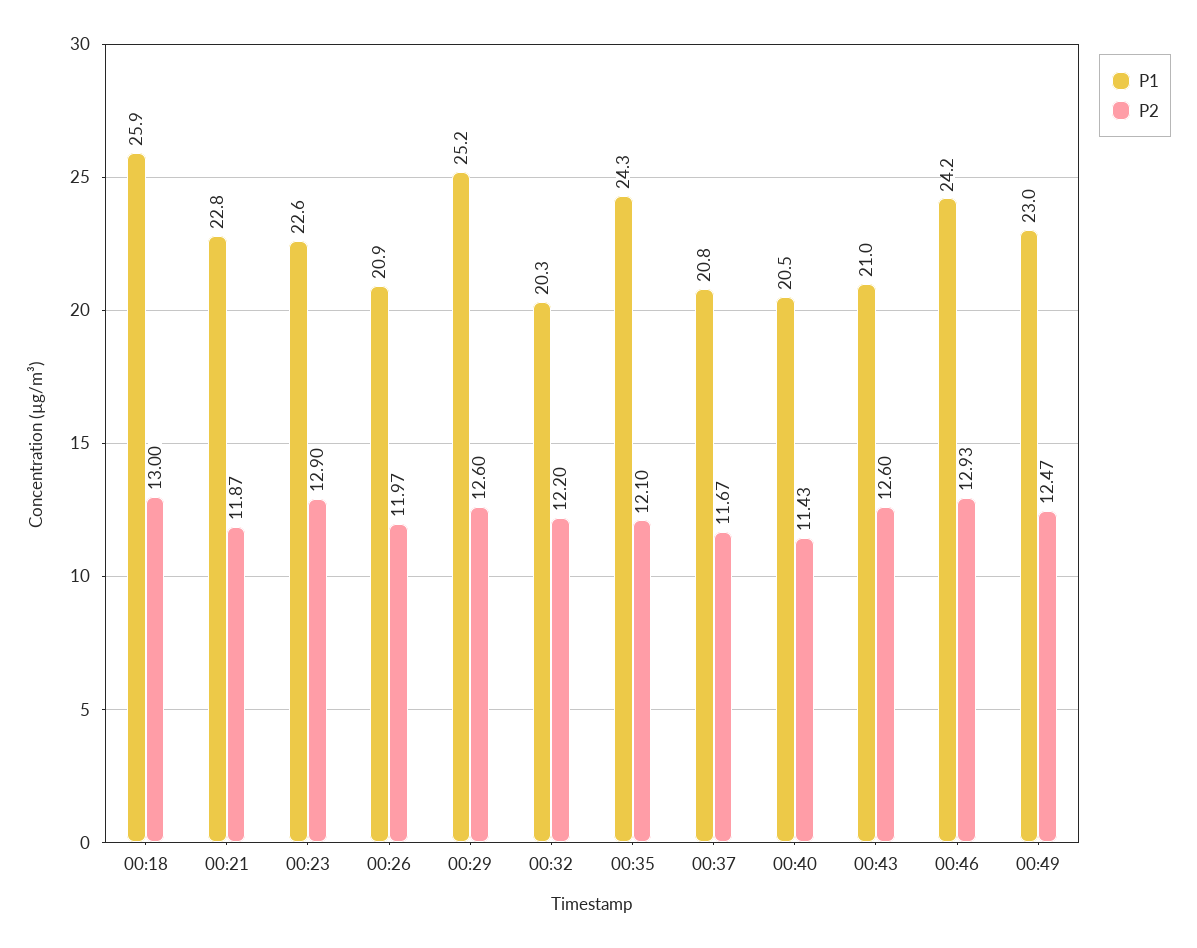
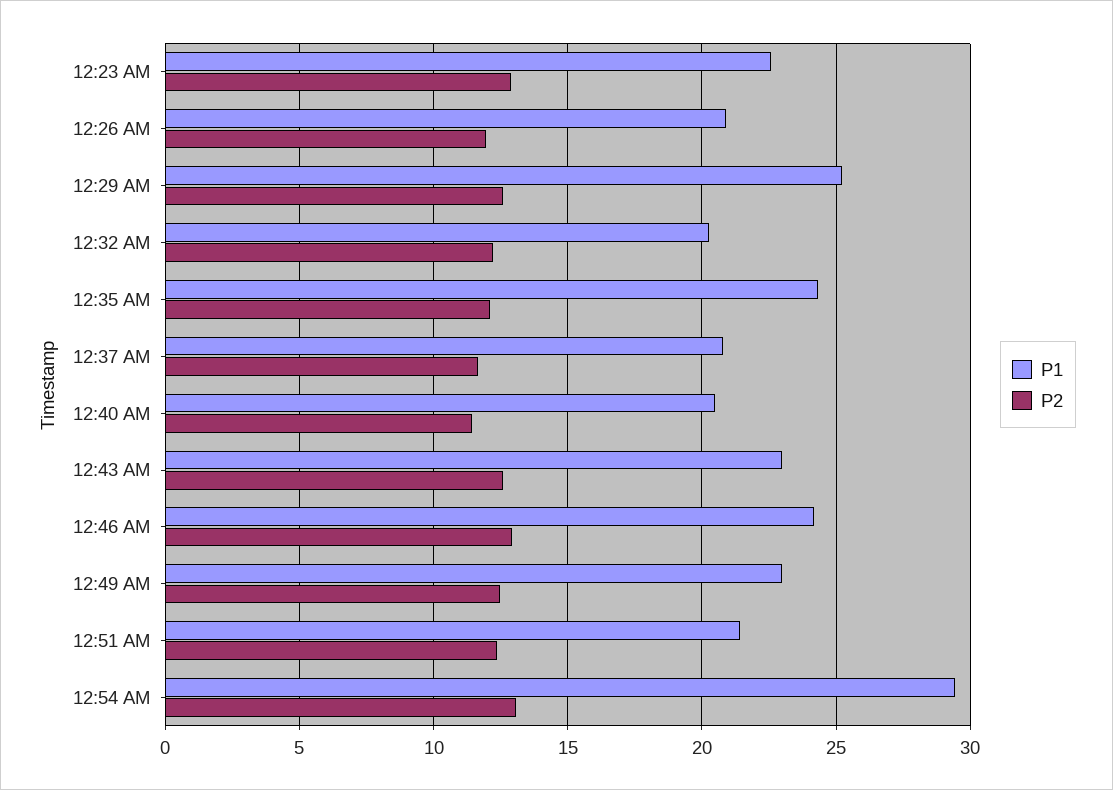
P1, 00:18: 25.9 -> none
P2, 00:18: 13 -> none
P1, 00:21: 22.8 -> none
P2, 00:21: 11.87 -> none
P1, 00:43: 21 -> 23
P1, 12:51 AM: none -> 21.5
P2, 12:51 AM: none -> 12.5
P1, 12:54 AM: none -> 29.5
P2, 12:54 AM: none -> 13

